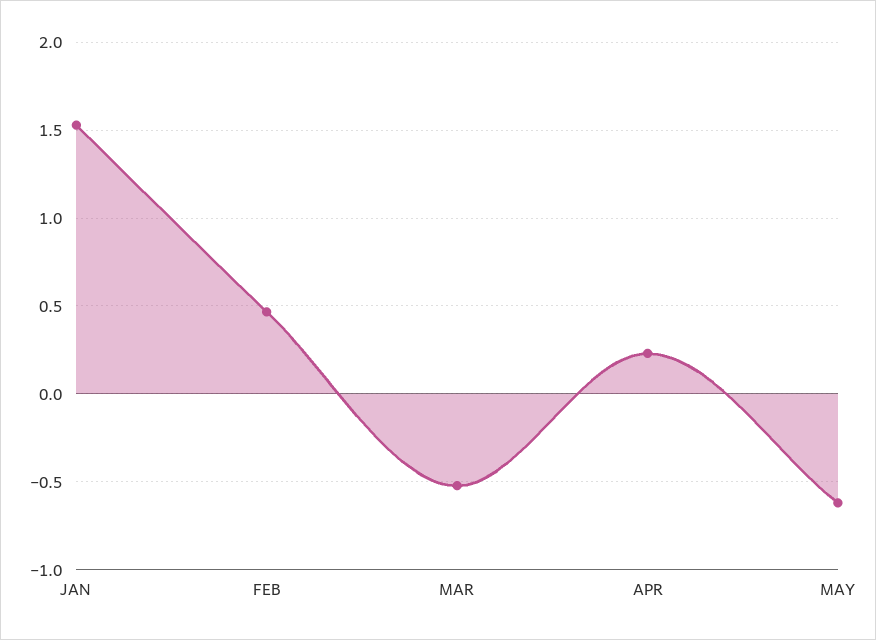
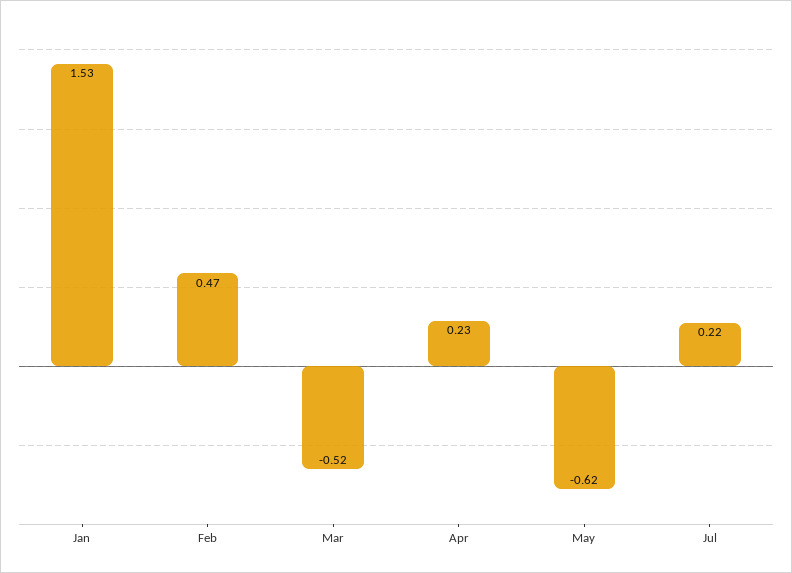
Jul: none -> 0.22

